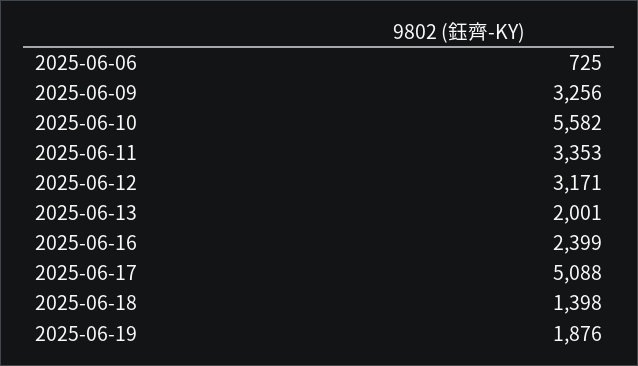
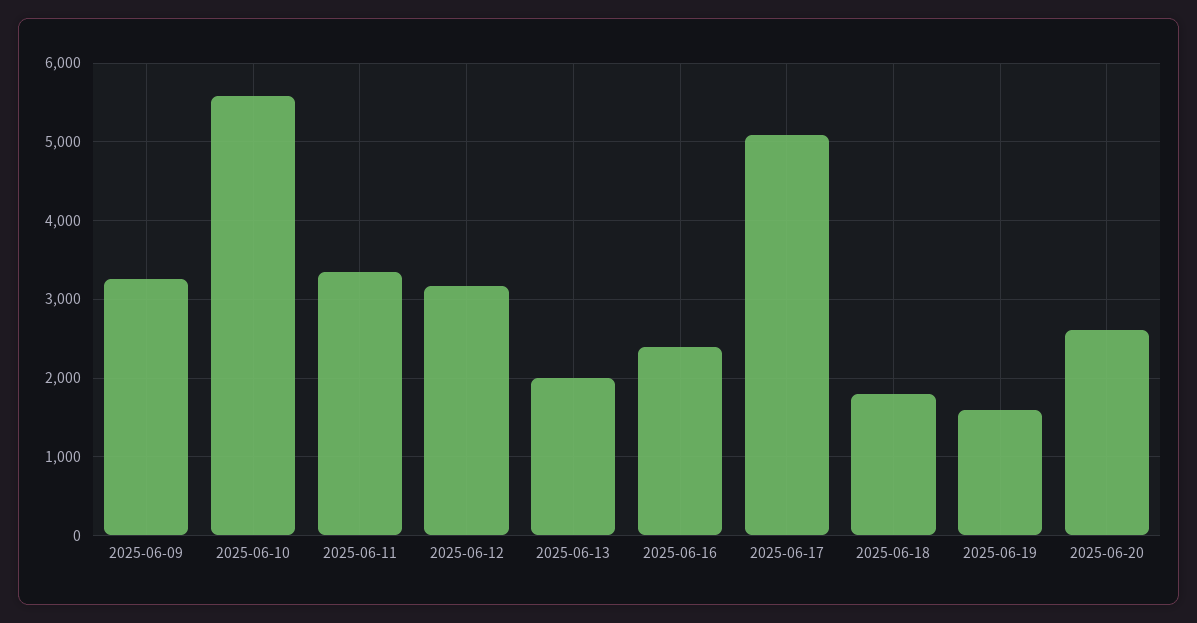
2025-06-06: 725 -> none
2025-06-18: 1398 -> 1800
2025-06-19: 1876 -> 1600
2025-06-20: none -> 2600

